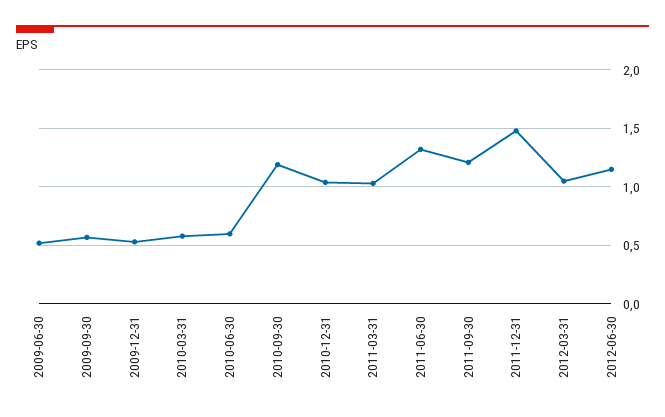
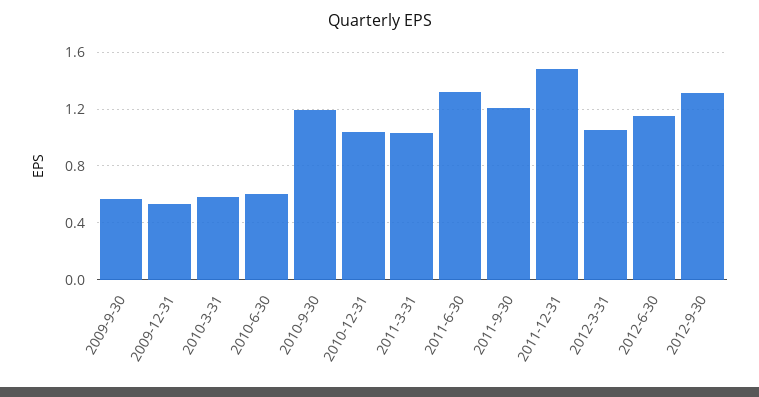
2009-06-30: 0.5 -> none
2012-9-30: none -> 1.3

